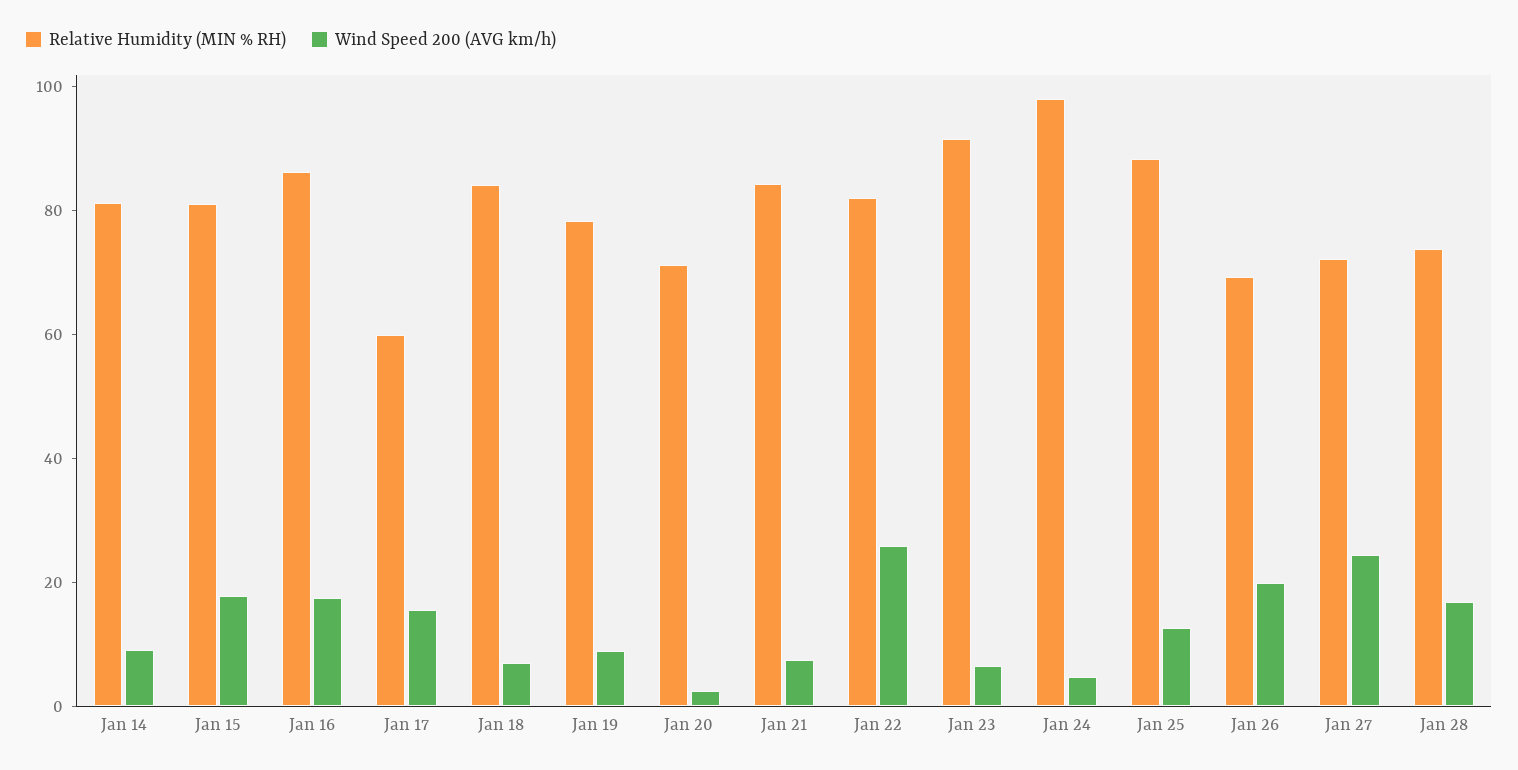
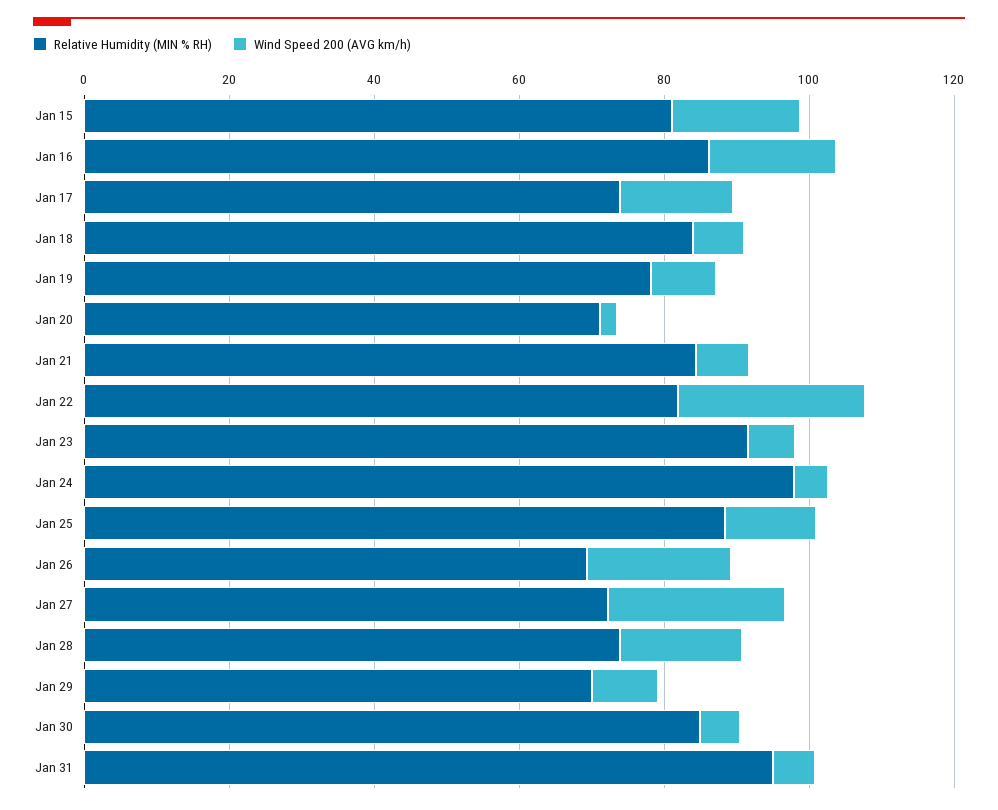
Relative Humidity (MIN % RH), Jan 14: 80 -> none
Wind Speed 200 (AVG km/h), Jan 14: 10 -> none
Relative Humidity (MIN % RH), Jan 17: 60 -> 75
Relative Humidity (MIN % RH), Jan 29: none -> 70
Wind Speed 200 (AVG km/h), Jan 29: none -> 10
Relative Humidity (MIN % RH), Jan 30: none -> 85
Wind Speed 200 (AVG km/h), Jan 30: none -> 5
Relative Humidity (MIN % RH), Jan 31: none -> 95
Wind Speed 200 (AVG km/h), Jan 31: none -> 5

